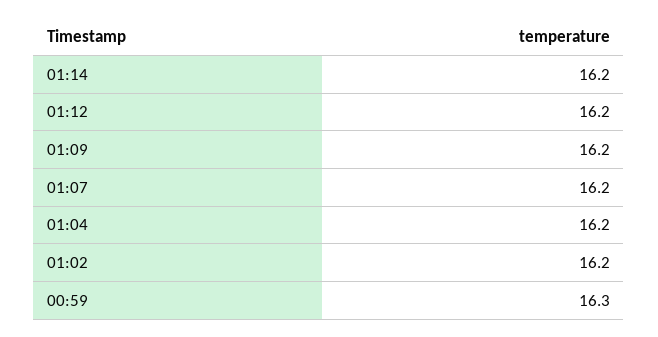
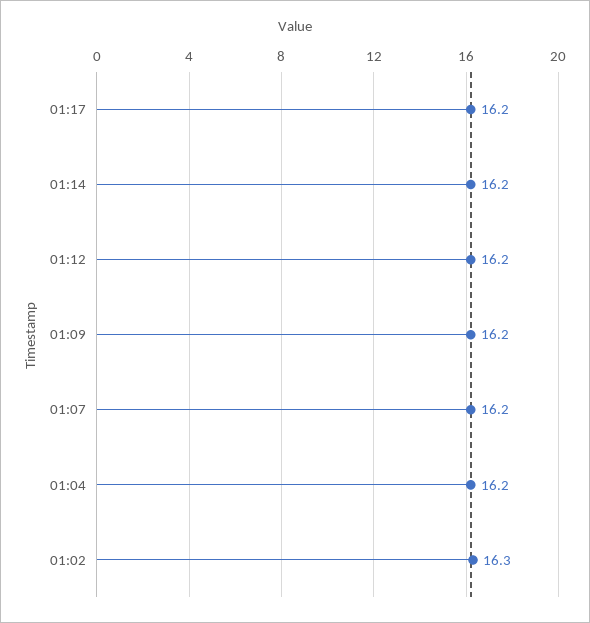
01:02: 16.2 -> 16.3
00:59: 16.3 -> none
01:17: none -> 16.2

